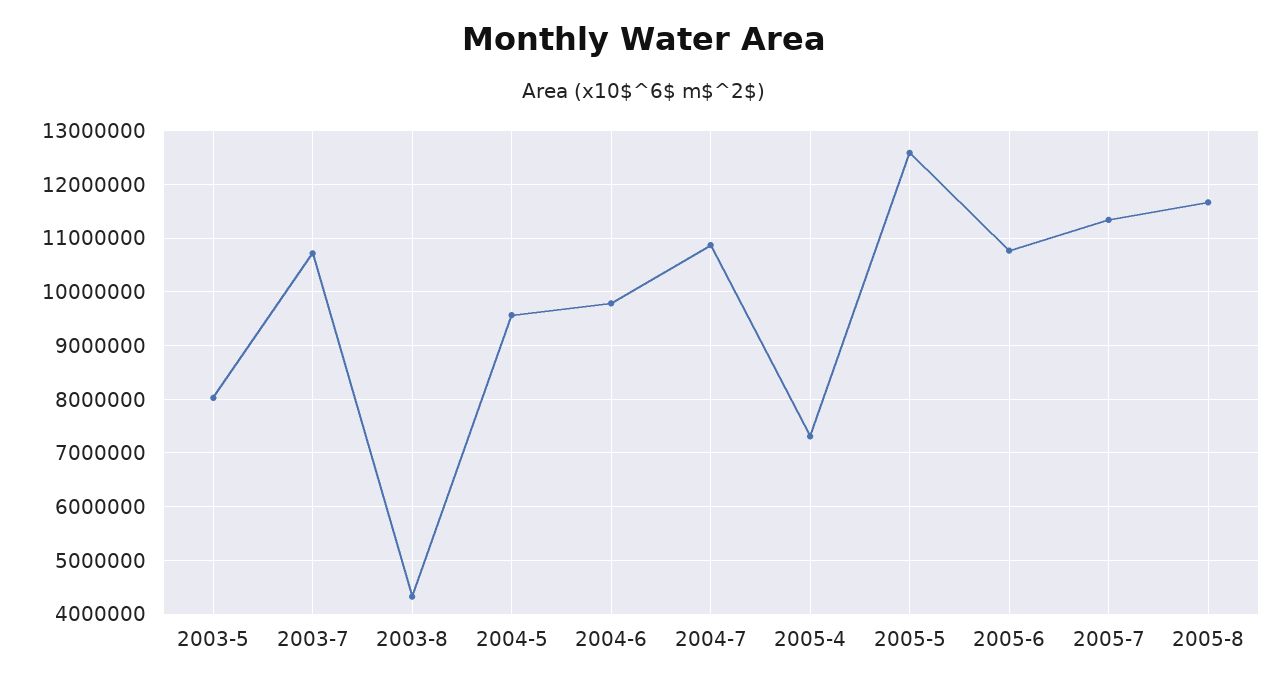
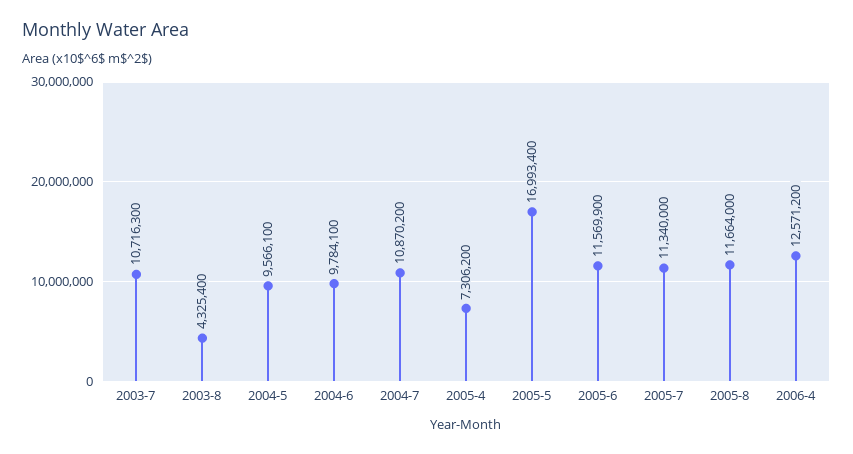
2003-5: 8000000 -> none
2005-5: 12600000 -> 16993400
2005-6: 10800000 -> 11569900
2006-4: none -> 12571200

